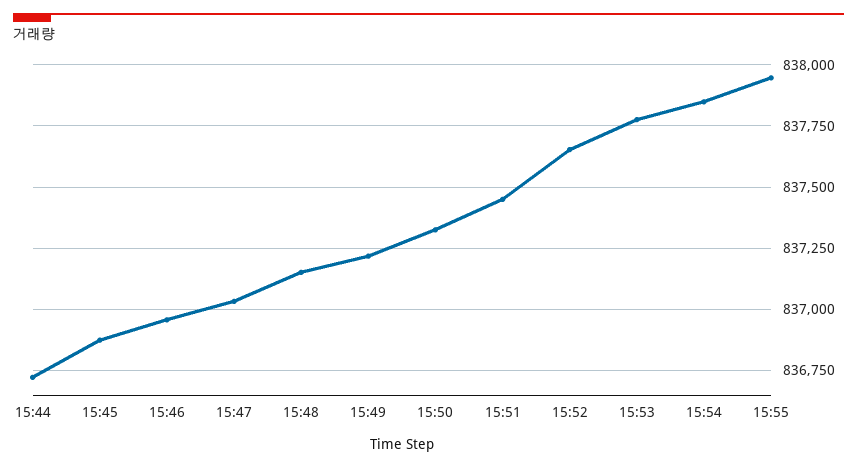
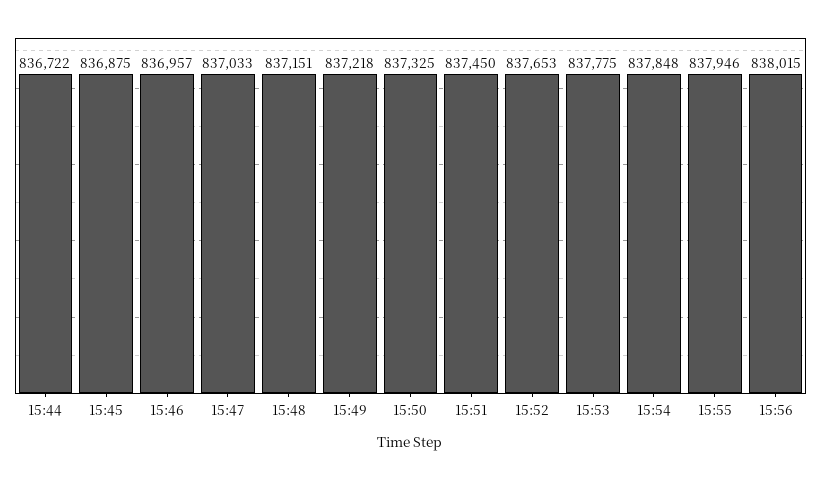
15:56: none -> 838015

